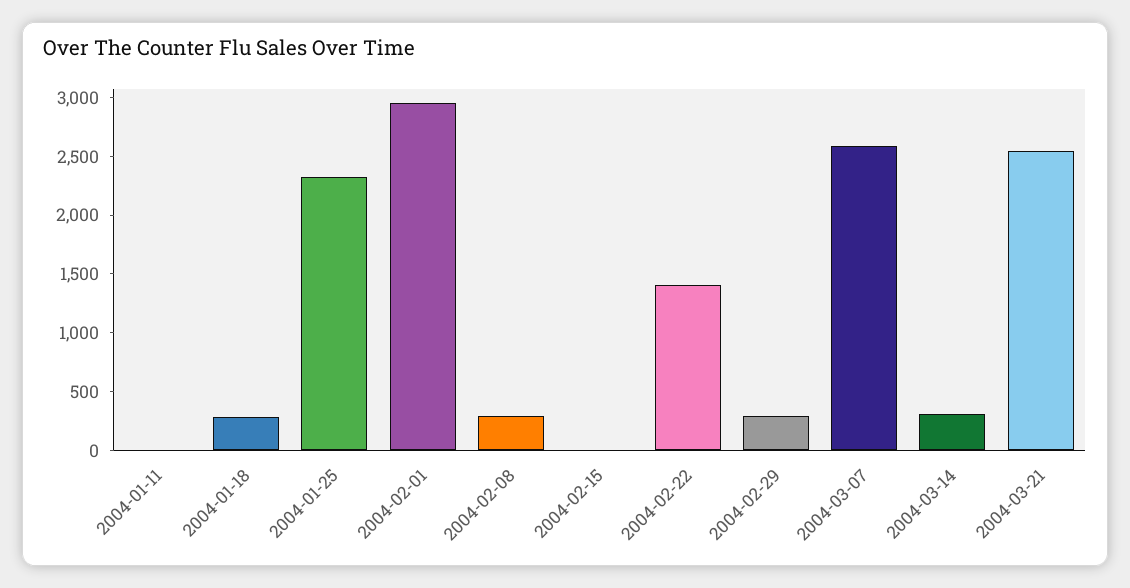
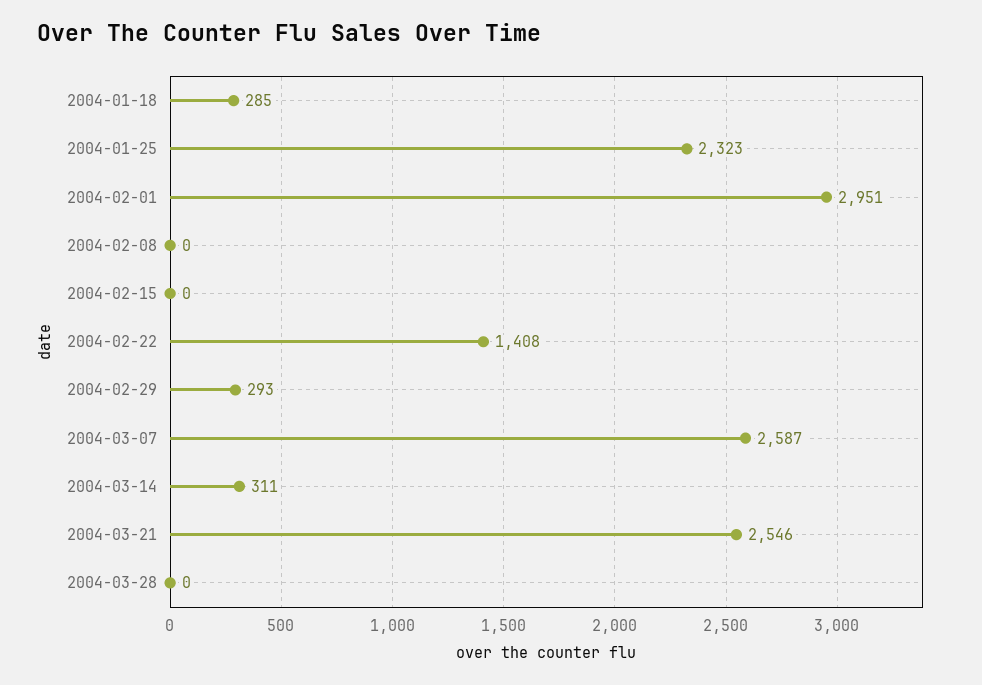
2004-01-11: 0 -> none
2004-02-08: 300 -> 0
2004-03-28: none -> 0

